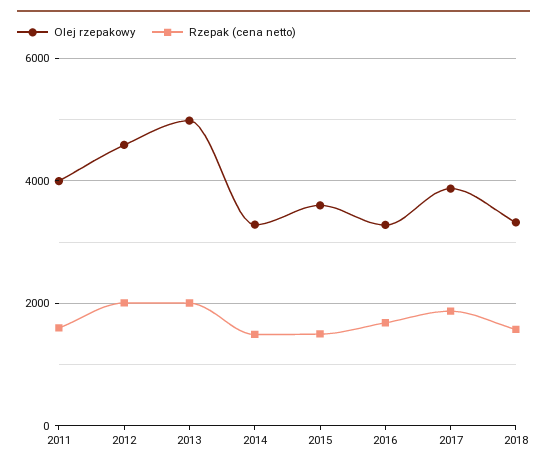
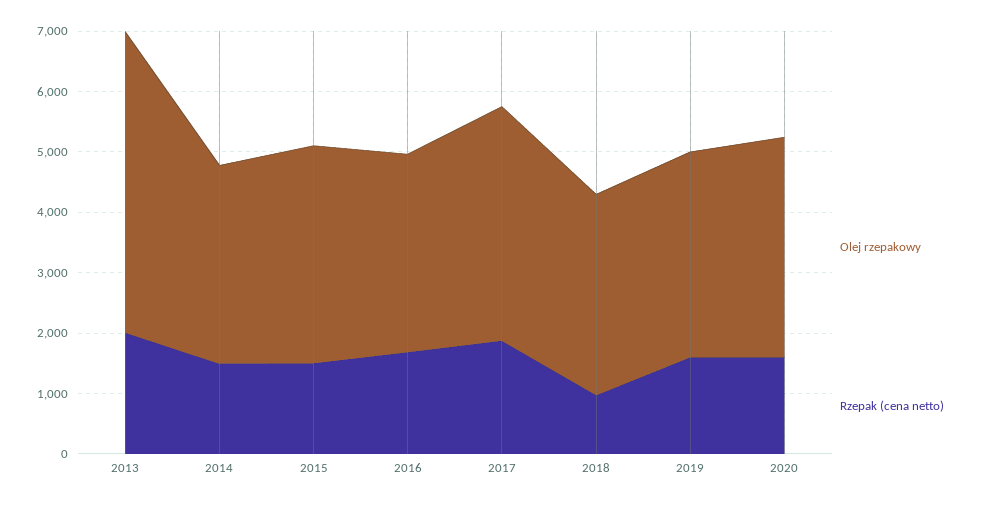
Olej rzepakowy, 2011: 4000 -> none
Rzepak (cena netto), 2011: 1600 -> none
Olej rzepakowy, 2012: 4600 -> none
Rzepak (cena netto), 2012: 2000 -> none
Rzepak (cena netto), 2018: 1600 -> 1000
Olej rzepakowy, 2019: none -> 3400
Rzepak (cena netto), 2019: none -> 1600
Olej rzepakowy, 2020: none -> 3600
Rzepak (cena netto), 2020: none -> 1600

